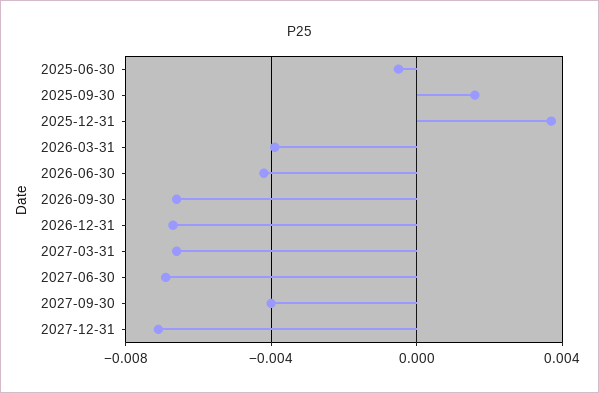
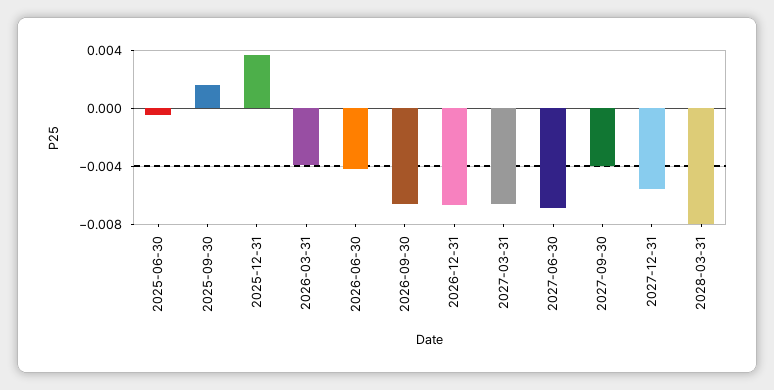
2027-12-31: -0.007 -> -0.0055
2028-03-31: none -> -0.008

